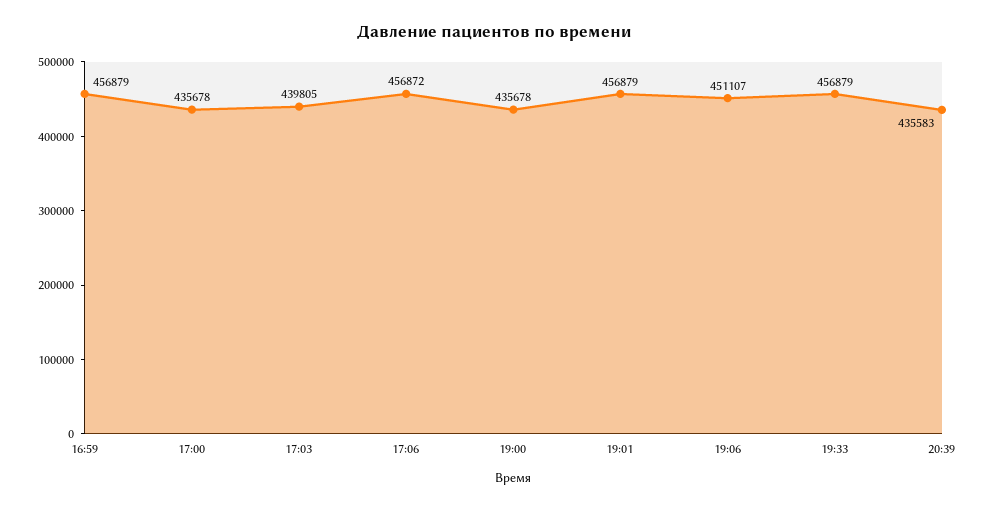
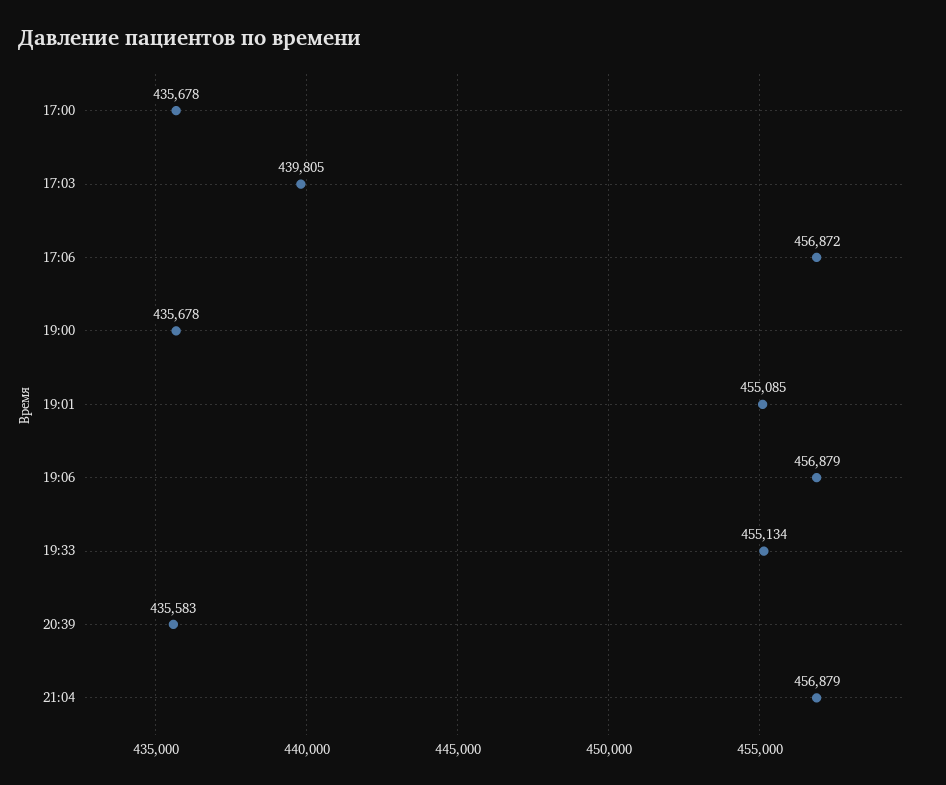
16:59: 456879 -> none
19:01: 456879 -> 455085
19:06: 451107 -> 456879
19:33: 456879 -> 455134
21:04: none -> 456879

